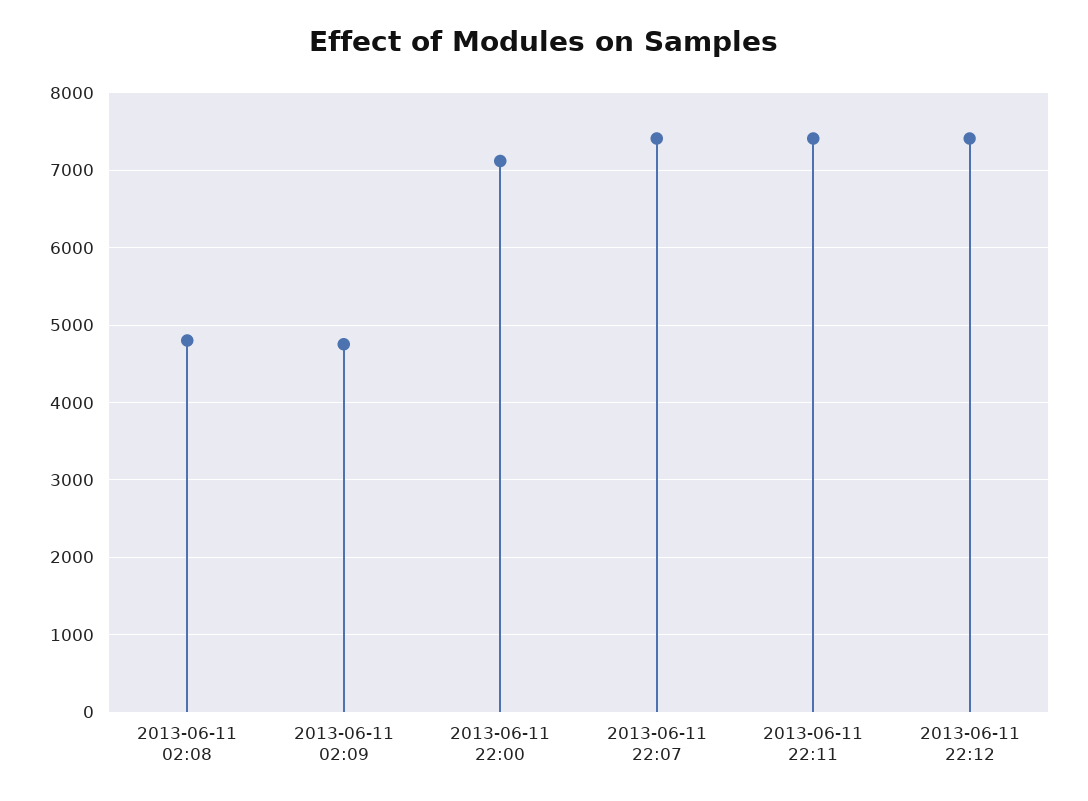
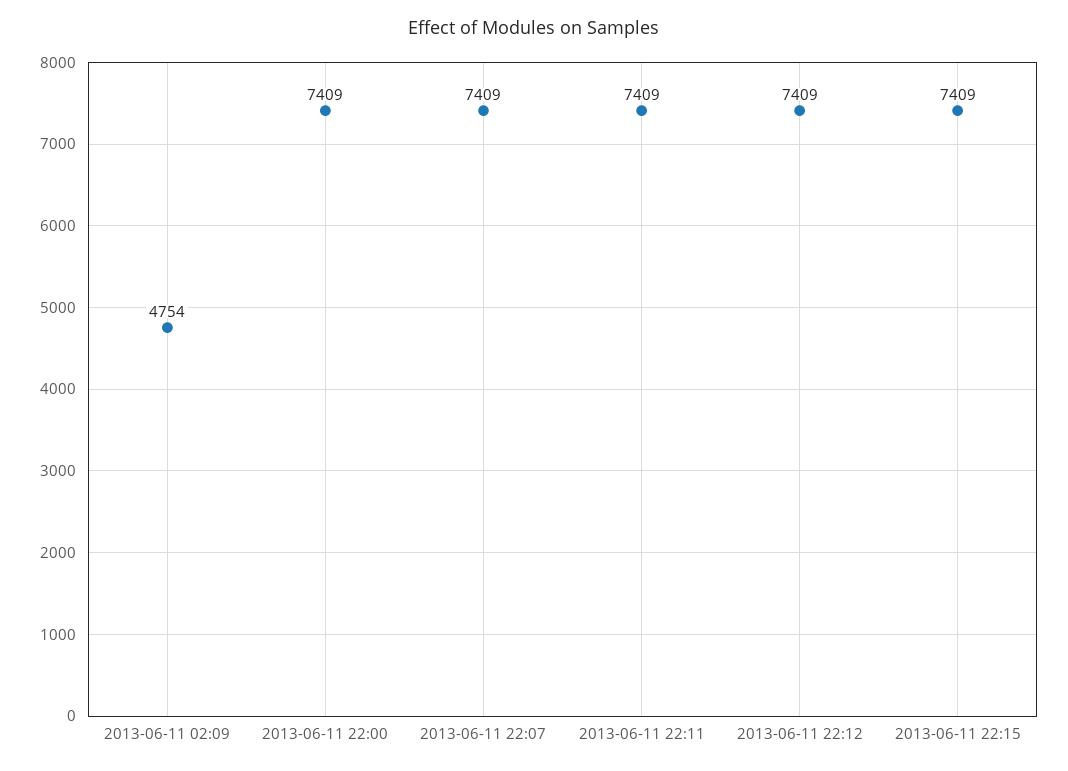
2013-06-11 02:08: 4800 -> none
2013-06-11 22:00: 7100 -> 7409
2013-06-11 22:15: none -> 7409

